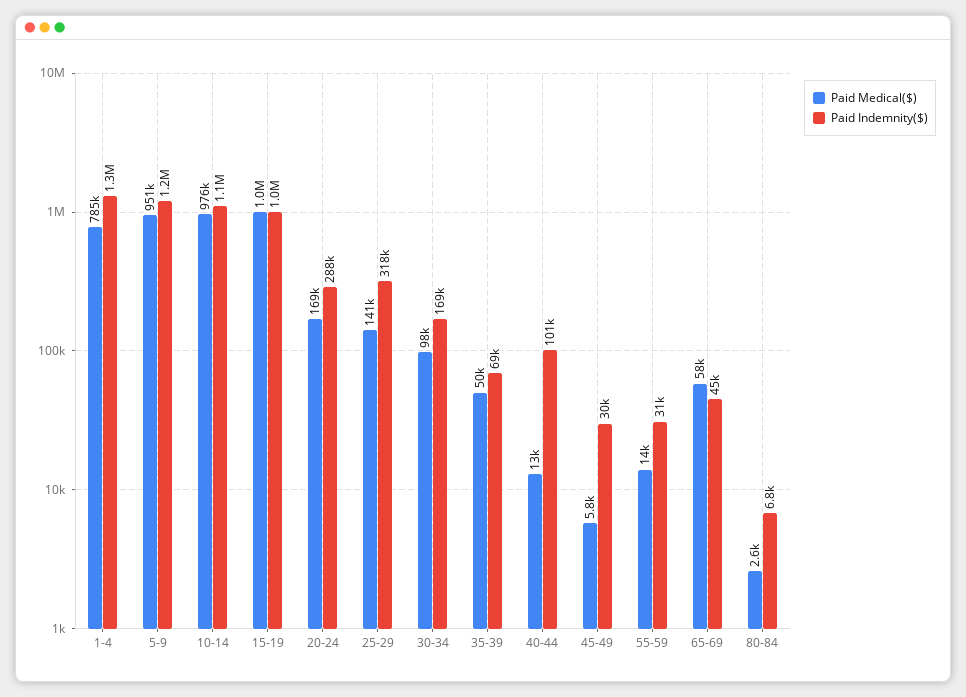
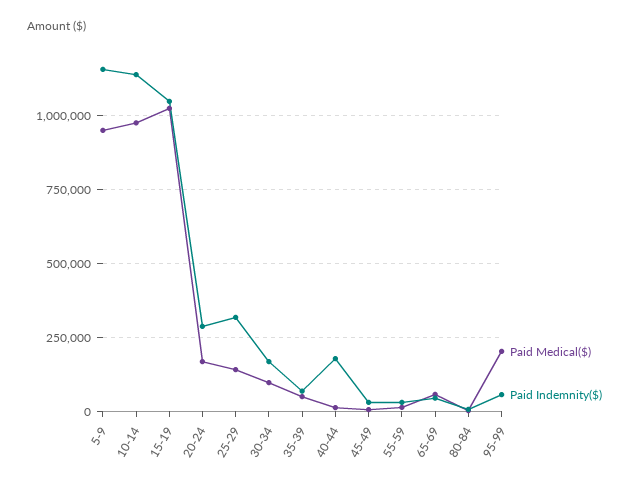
Paid Medical($), 1-4: 785000 -> none
Paid Indemnity($), 1-4: 1300000 -> none
Paid Indemnity($), 40-44: 101000 -> 175000
Paid Medical($), 95-99: none -> 200000
Paid Indemnity($), 95-99: none -> 50000

